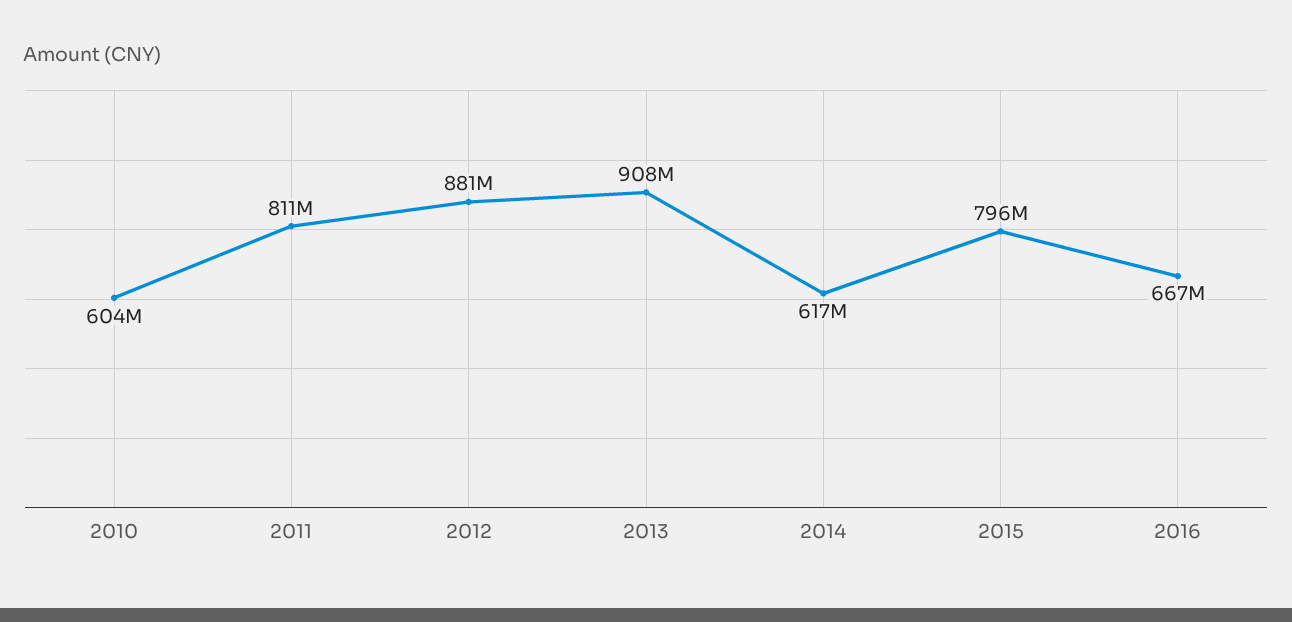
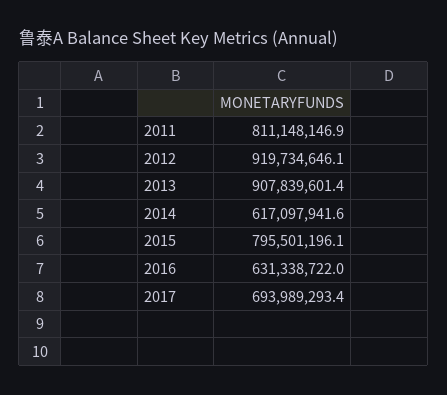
2010: 604000000 -> none
2012: 881000000 -> 919734646.1
2016: 667000000 -> 631338722
2017: none -> 693989293.4

